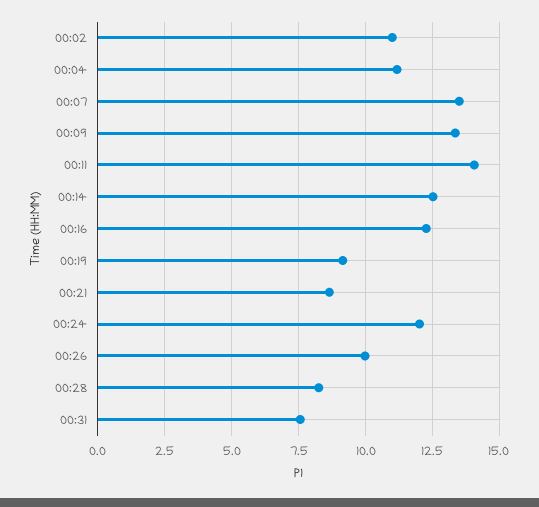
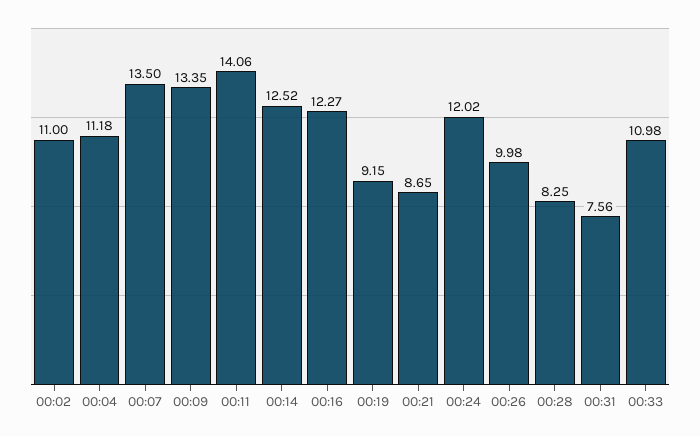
00:33: none -> 10.98

